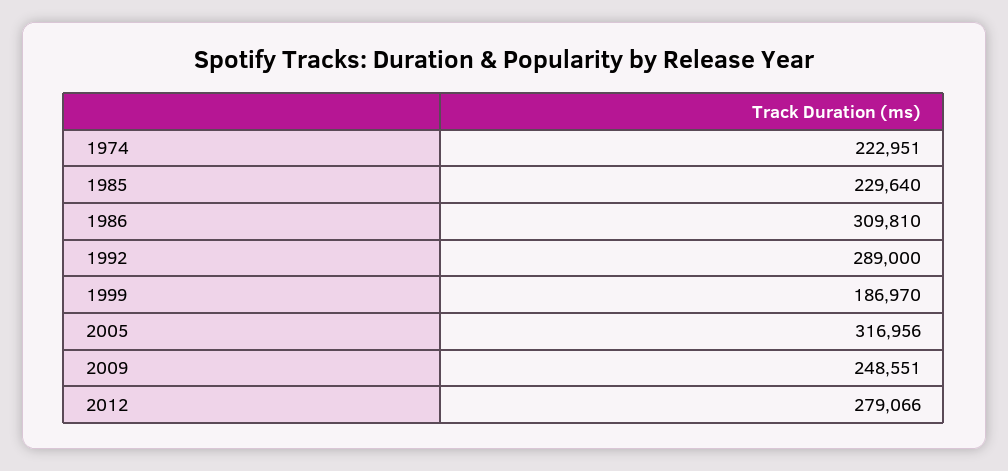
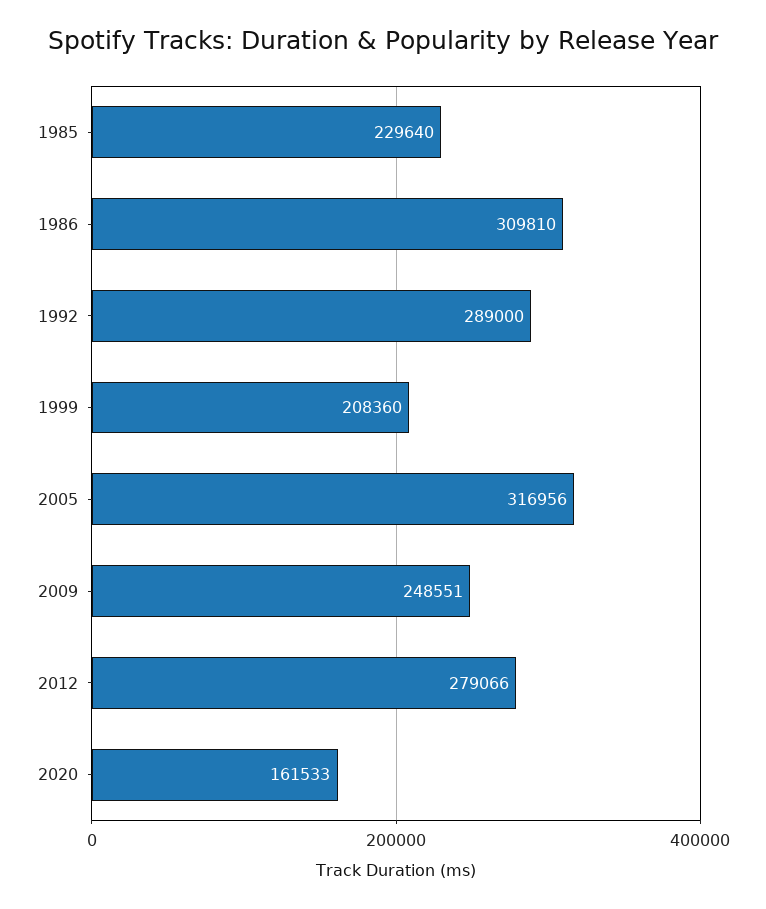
1974: 222951 -> none
1999: 186970 -> 208360
2020: none -> 161533

